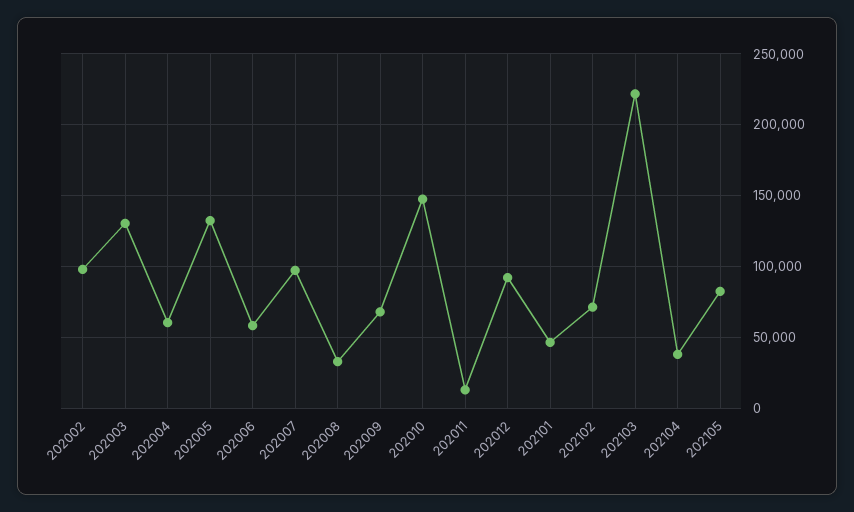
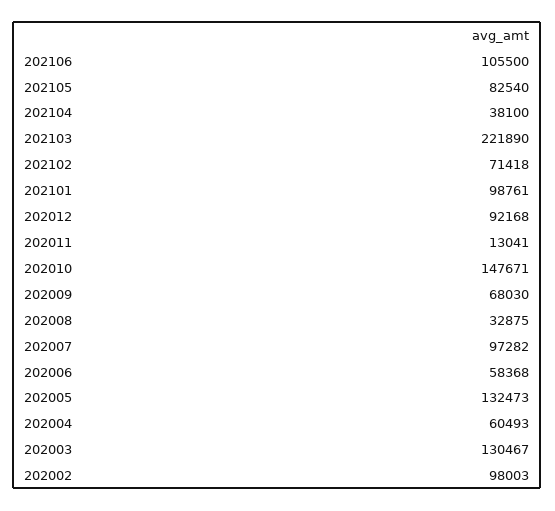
202101: 45000 -> 98761
202106: none -> 105500

